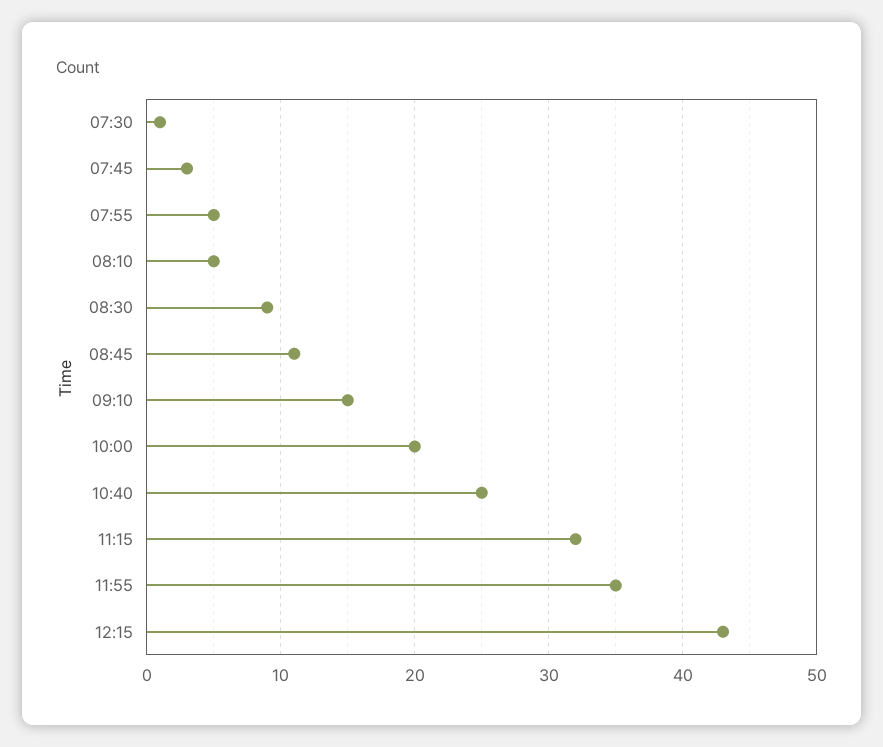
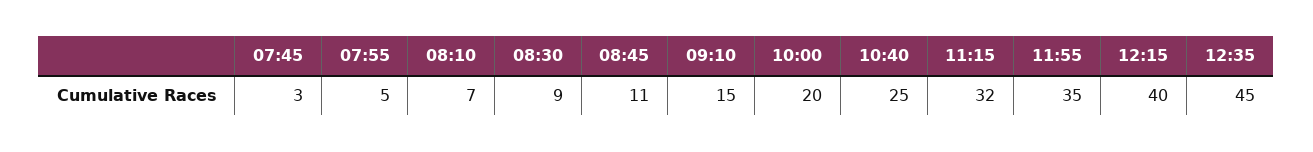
07:30: 1 -> none
08:10: 5 -> 7
12:15: 43 -> 40
12:35: none -> 45

